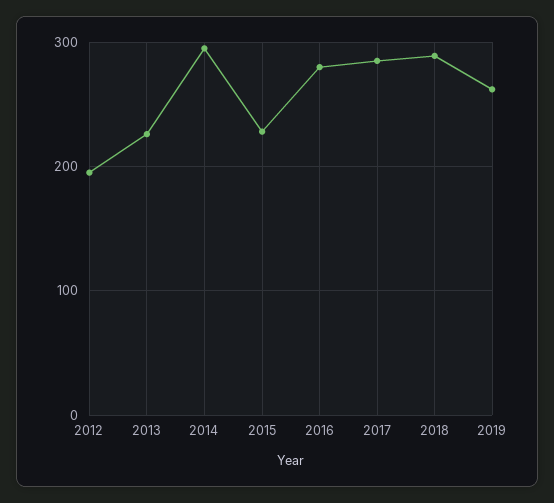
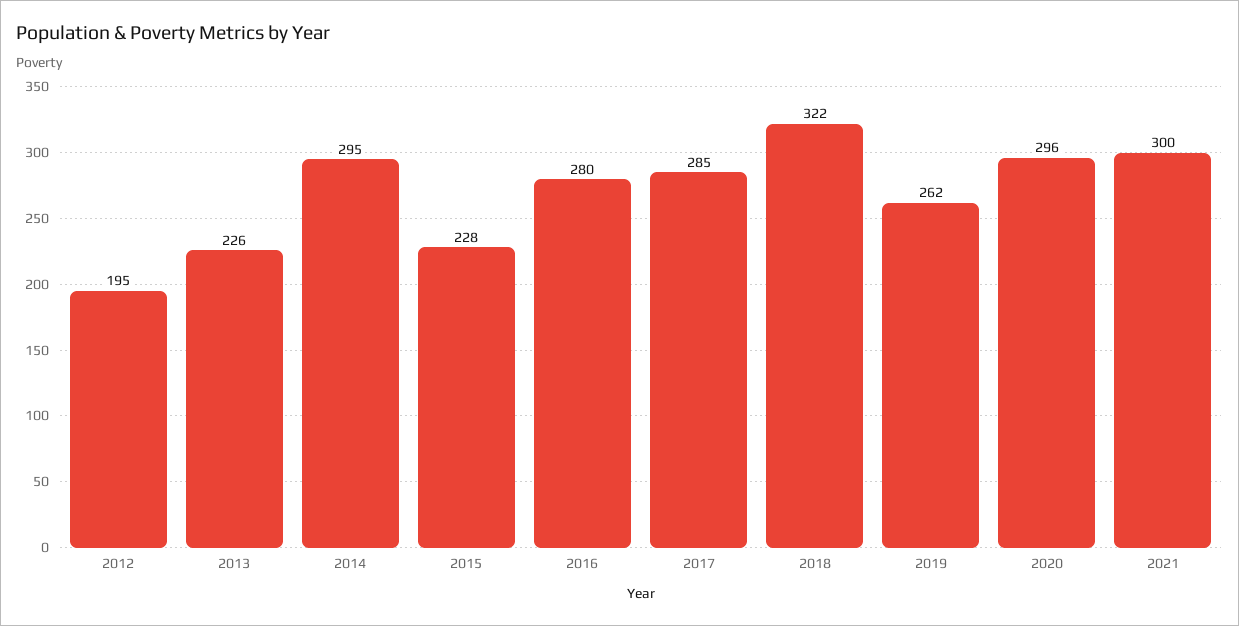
2018: 290 -> 322
2020: none -> 296
2021: none -> 300

